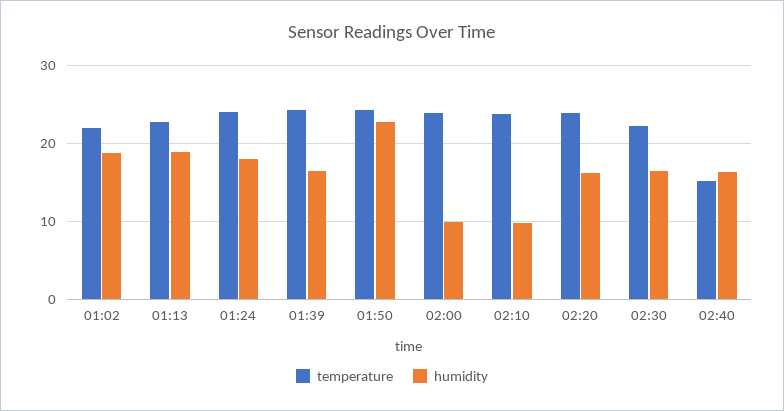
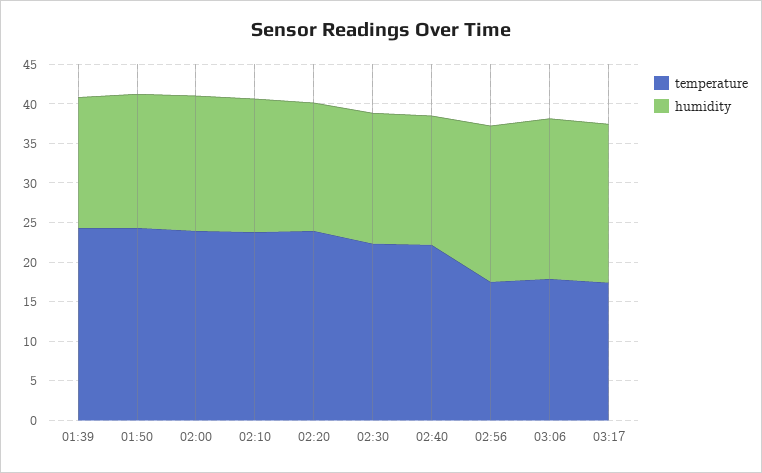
temperature, 01:02: 22 -> none
humidity, 01:02: 19 -> none
temperature, 01:13: 23 -> none
humidity, 01:13: 19 -> none
temperature, 01:24: 24 -> none
humidity, 01:24: 18 -> none
humidity, 01:50: 23 -> 17.5
humidity, 02:00: 10 -> 17.5
humidity, 02:10: 10 -> 17.5
temperature, 02:40: 15 -> 22.5
temperature, 02:56: none -> 17.5
humidity, 02:56: none -> 20
temperature, 03:06: none -> 17.5
humidity, 03:06: none -> 20
temperature, 03:17: none -> 17.5
humidity, 03:17: none -> 20

